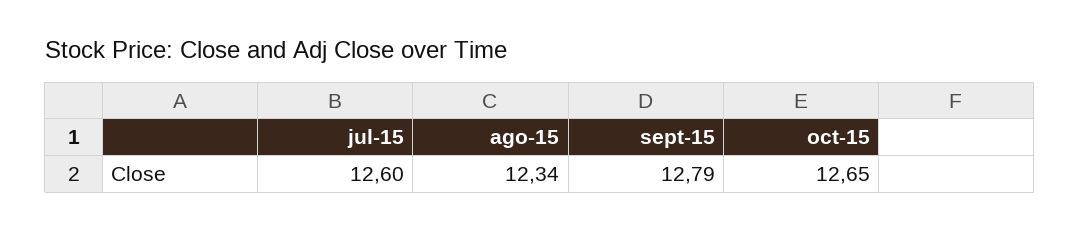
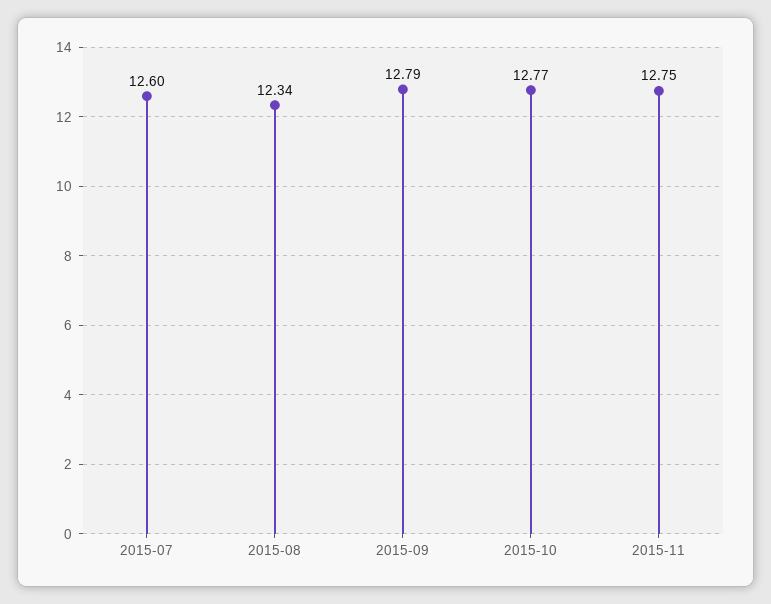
oct-15: 12.65 -> 12.77
2015-11: none -> 12.75

